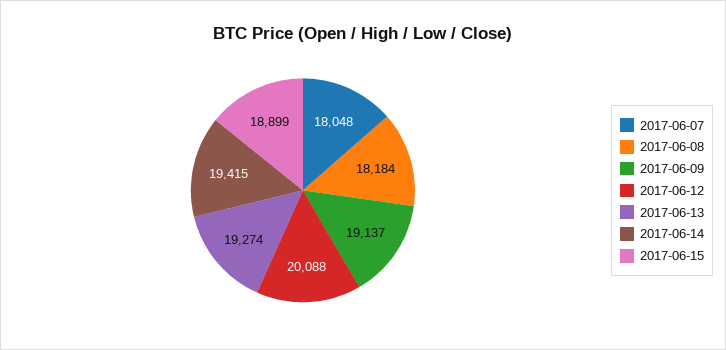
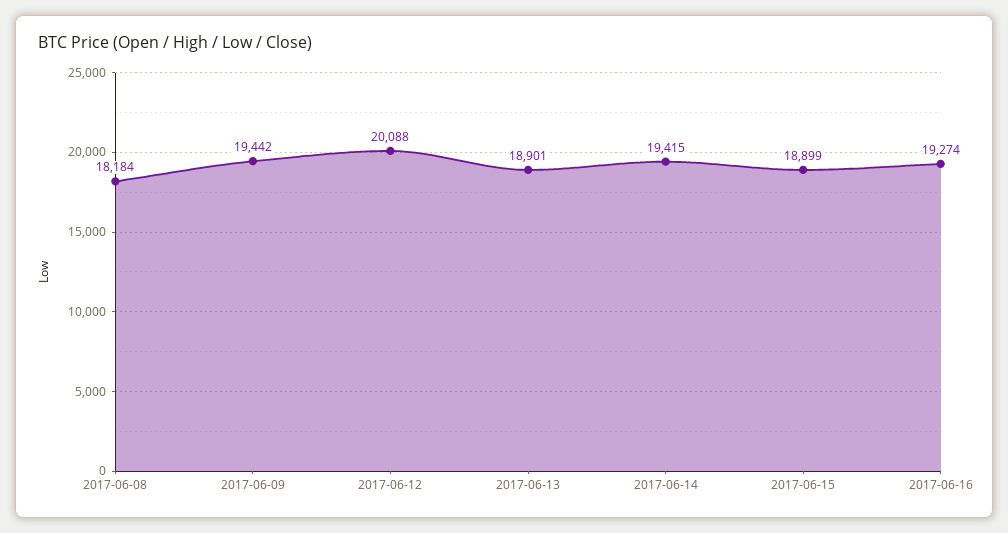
2017-06-07: 18048 -> none
2017-06-09: 19137 -> 19442
2017-06-13: 19274 -> 18901
2017-06-16: none -> 19274

